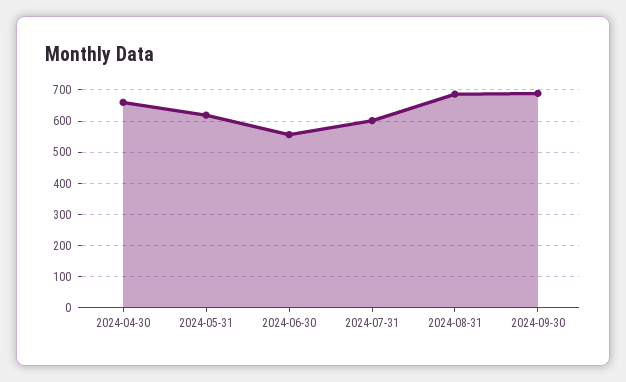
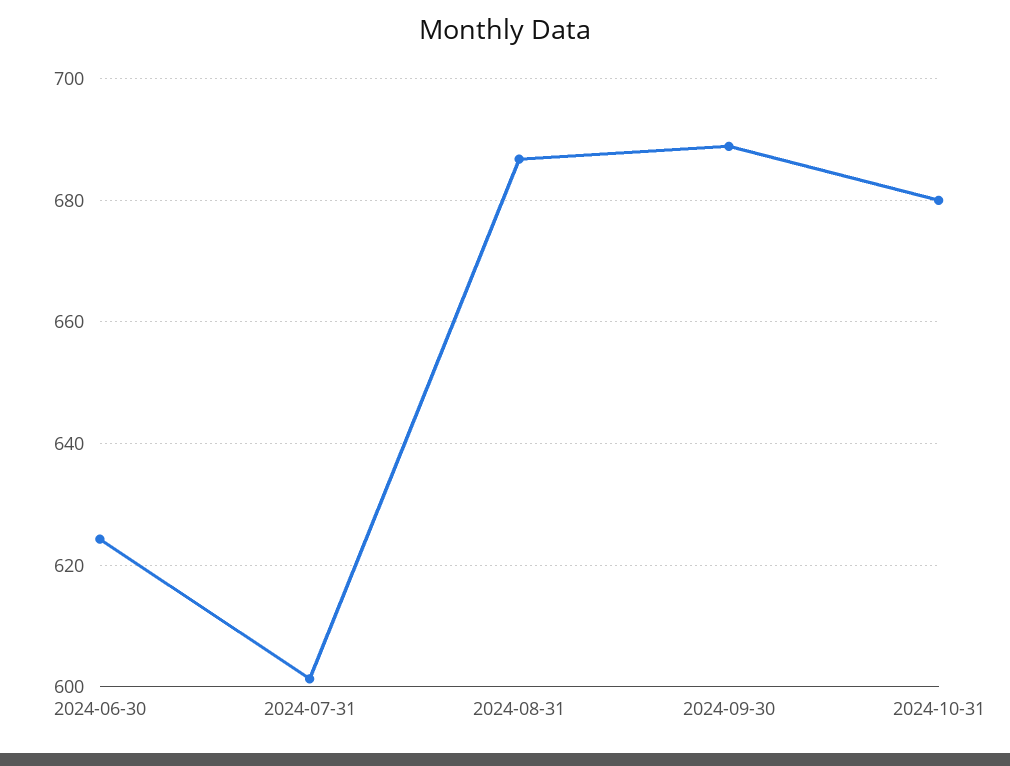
2024-04-30: 660 -> none
2024-05-31: 620 -> none
2024-06-30: 560 -> 624
2024-10-31: none -> 680

